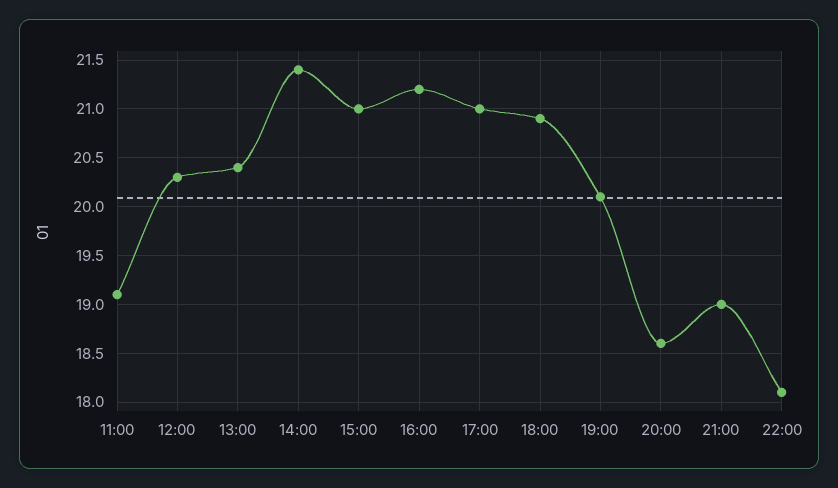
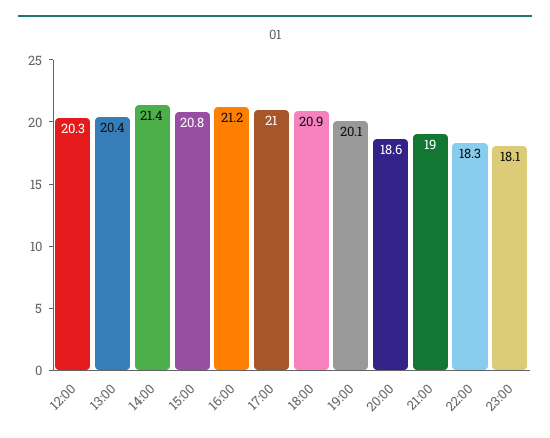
11:00: 19.1 -> none
15:00: 21 -> 20.8
22:00: 18.1 -> 18.3
23:00: none -> 18.1

